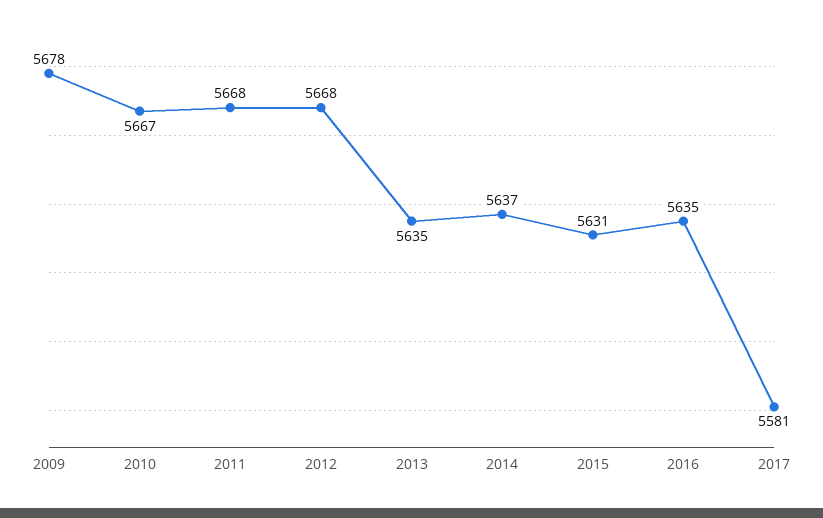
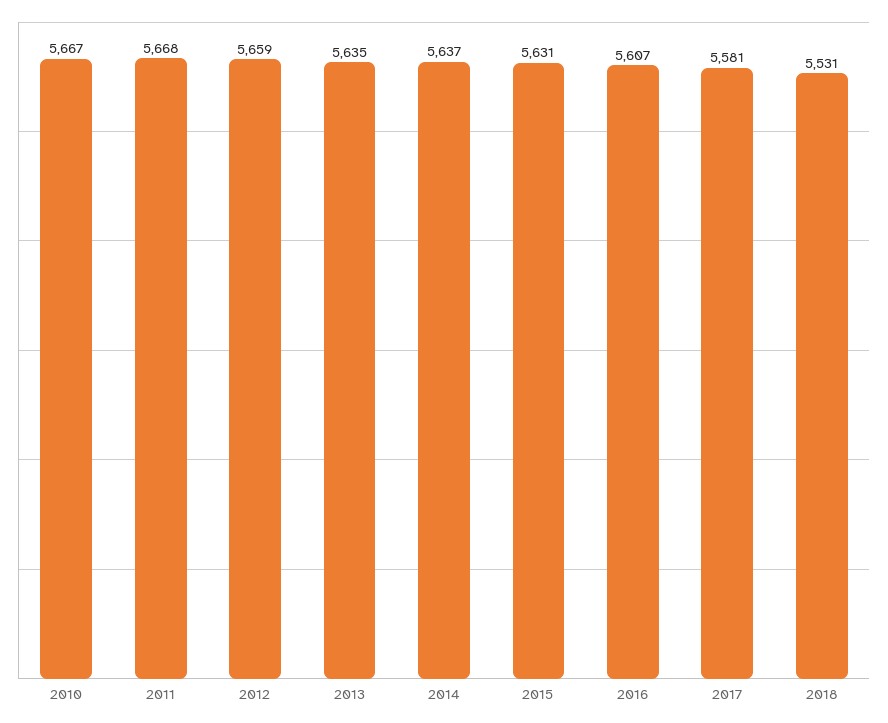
2009: 5678 -> none
2012: 5668 -> 5659
2016: 5635 -> 5607
2018: none -> 5531

